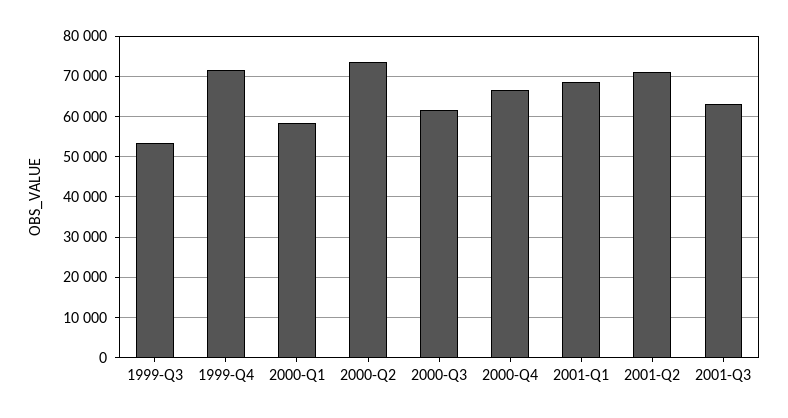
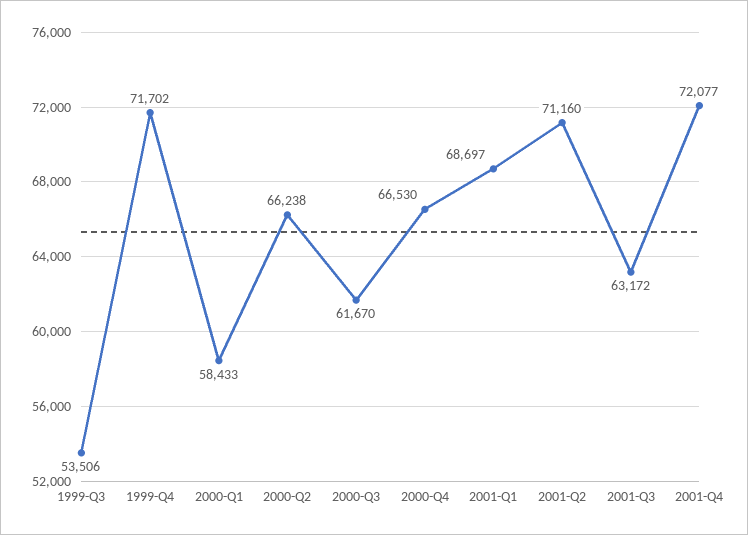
2000-Q2: 74000 -> 66238
2001-Q4: none -> 72077

